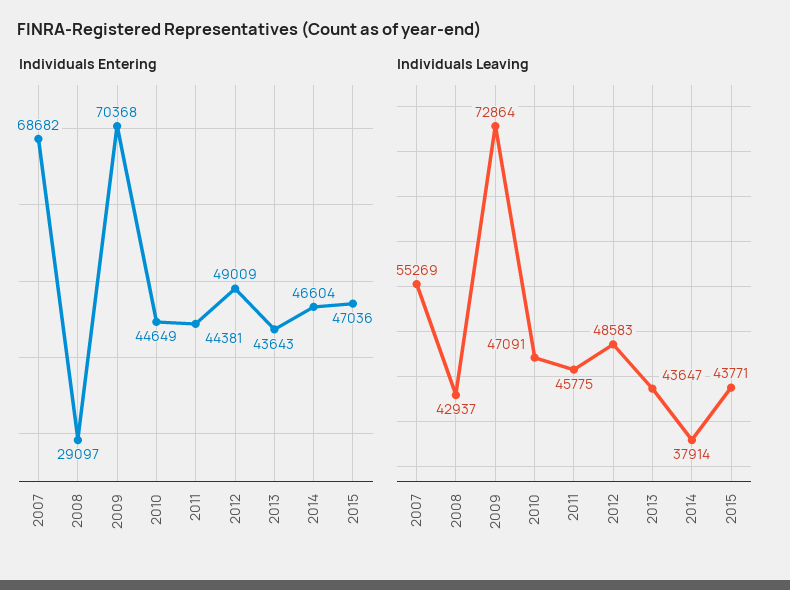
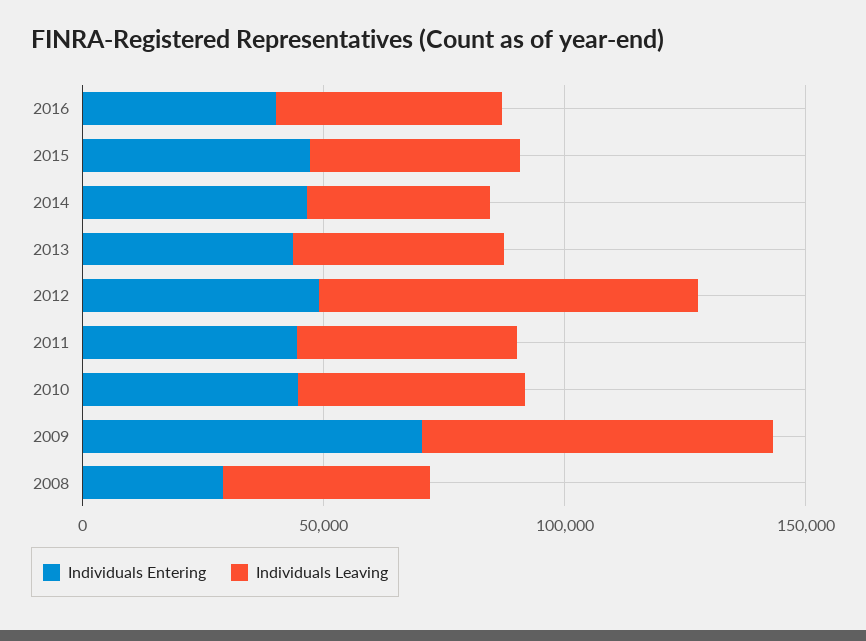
Individuals Entering, 2007: 68682 -> none
Individuals Leaving, 2007: 55269 -> none
Individuals Leaving, 2012: 48583 -> 80000
Individuals Entering, 2016: none -> 40000
Individuals Leaving, 2016: none -> 50000

